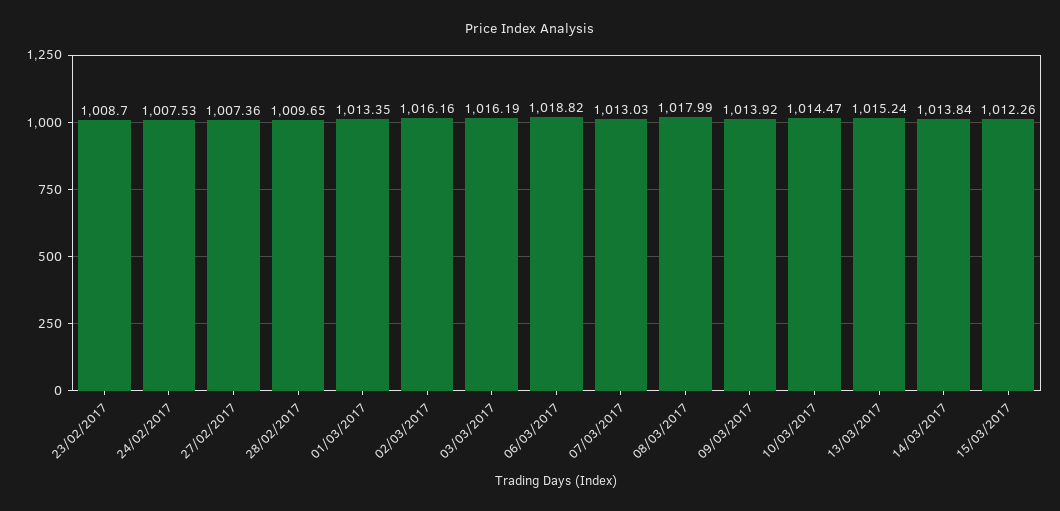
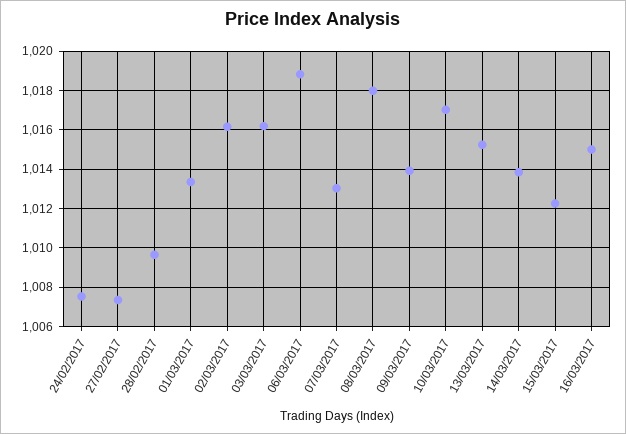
23/02/2017: 1008.7 -> none
10/03/2017: 1014.47 -> 1017
16/03/2017: none -> 1015

